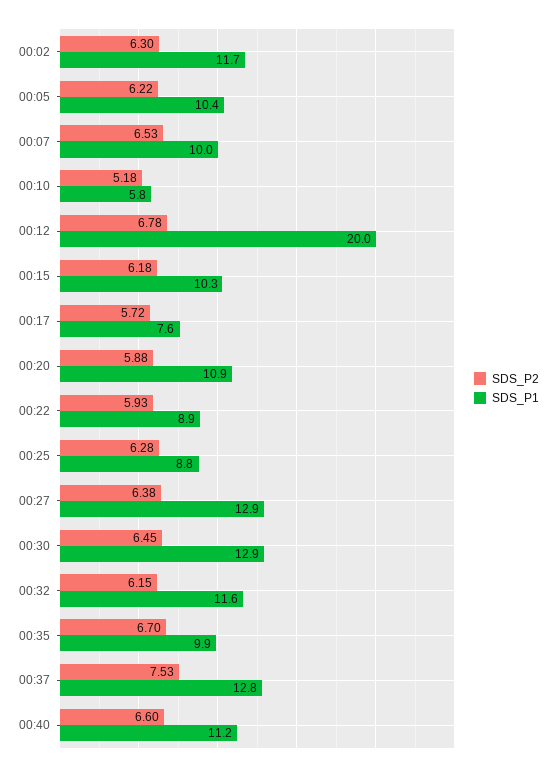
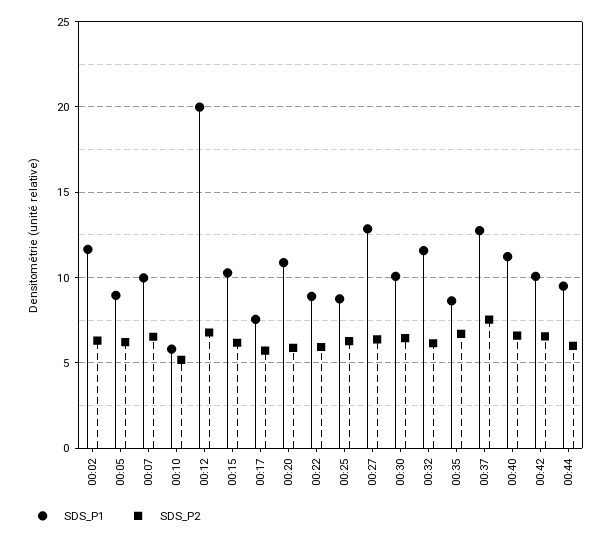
SDS_P1, 00:05: 10.4 -> 9
SDS_P1, 00:30: 12.9 -> 10
SDS_P1, 00:35: 9.9 -> 8.5
SDS_P1, 00:42: none -> 10
SDS_P2, 00:42: none -> 6.5
SDS_P1, 00:44: none -> 9.5
SDS_P2, 00:44: none -> 6

